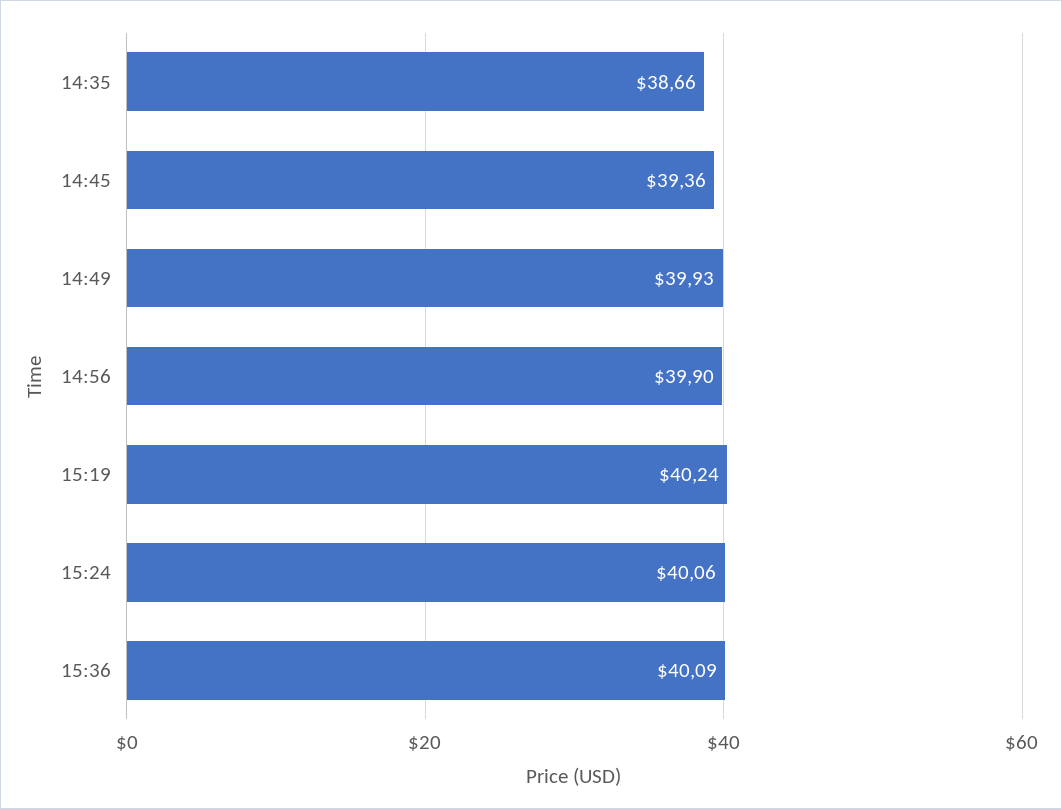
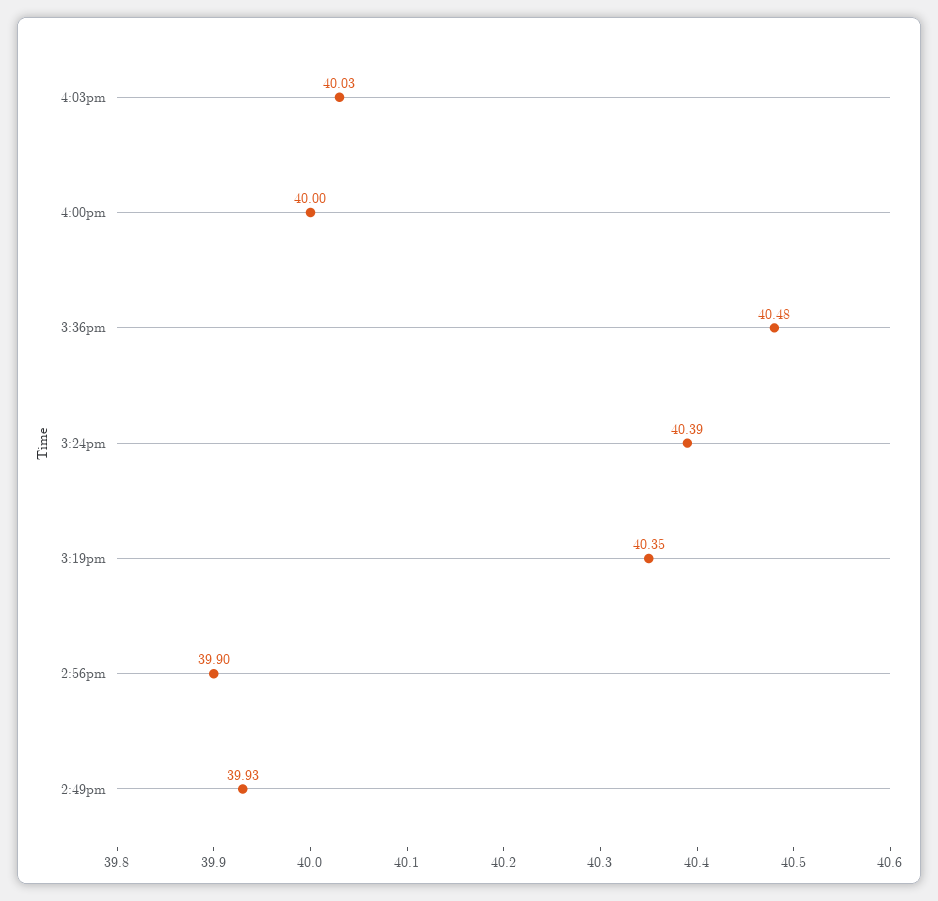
14:35: 38.66 -> none
14:45: 39.36 -> none
15:19: 40.24 -> 40.35
15:24: 40.06 -> 40.39
15:36: 40.09 -> 40.48
4:03pm: none -> 40.03
4:00pm: none -> 40

